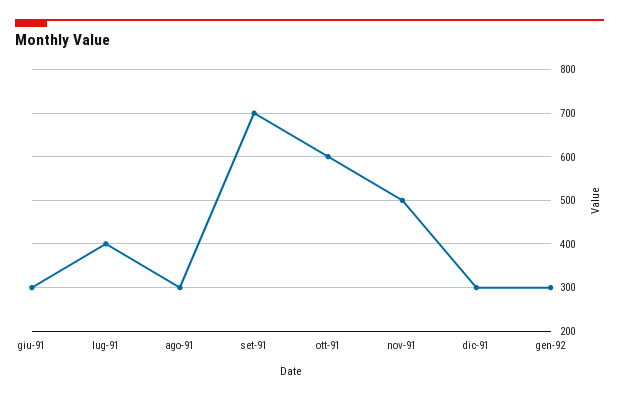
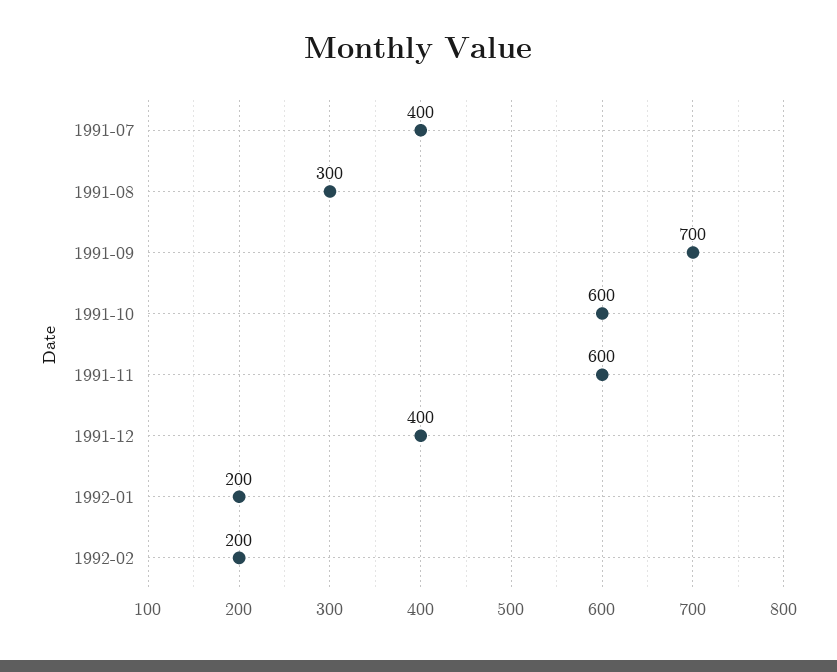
giu-91: 300 -> none
nov-91: 500 -> 600
dic-91: 300 -> 400
gen-92: 300 -> 200
1992-02: none -> 200

